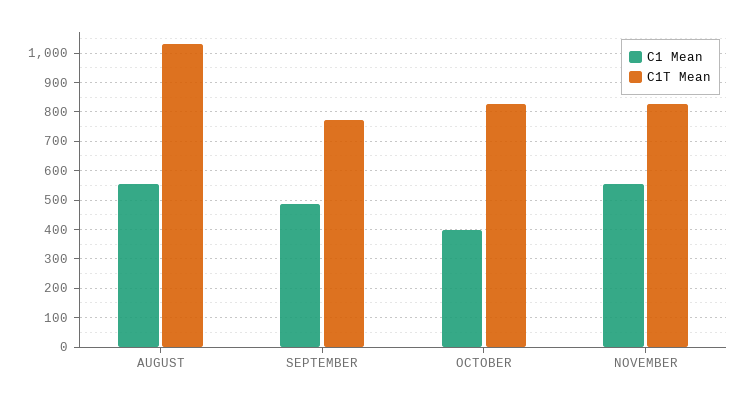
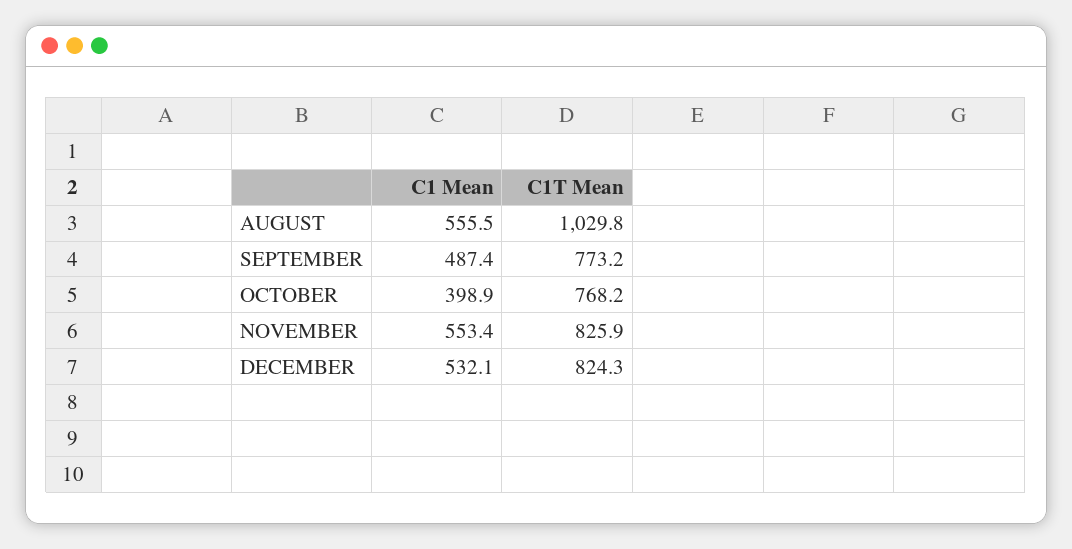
C1T Mean, OCTOBER: 825 -> 768.2
C1 Mean, DECEMBER: none -> 532.1
C1T Mean, DECEMBER: none -> 824.3

